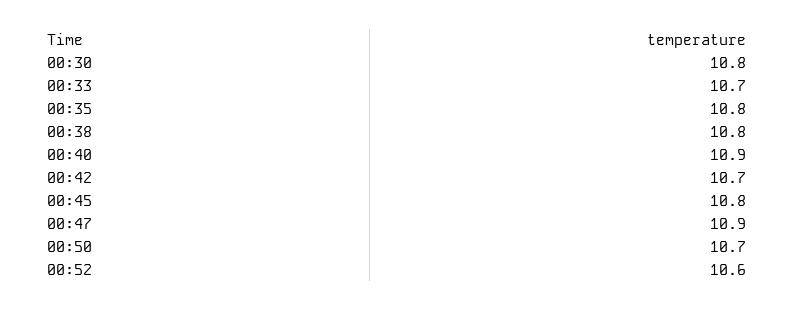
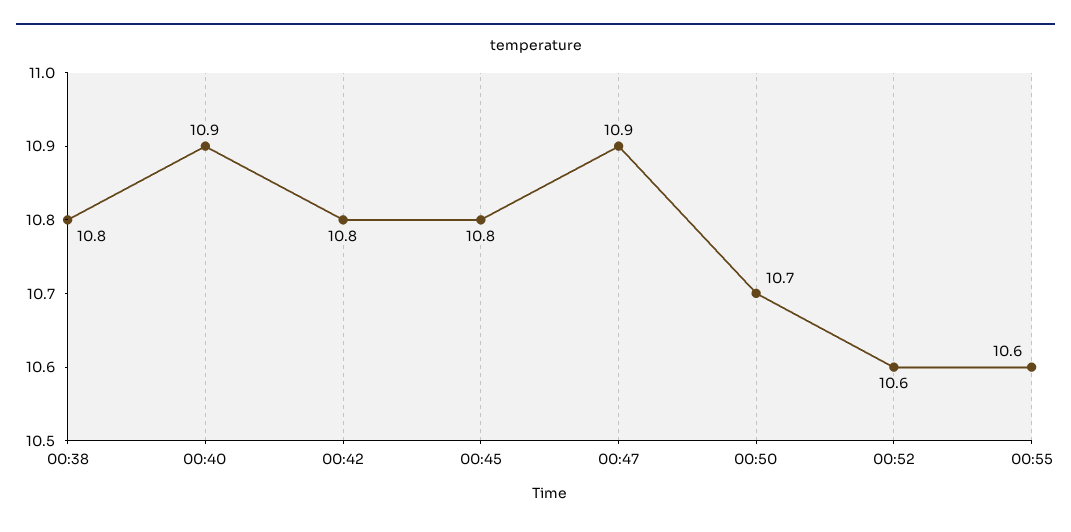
00:30: 10.8 -> none
00:33: 10.7 -> none
00:35: 10.8 -> none
00:42: 10.7 -> 10.8
00:55: none -> 10.6

